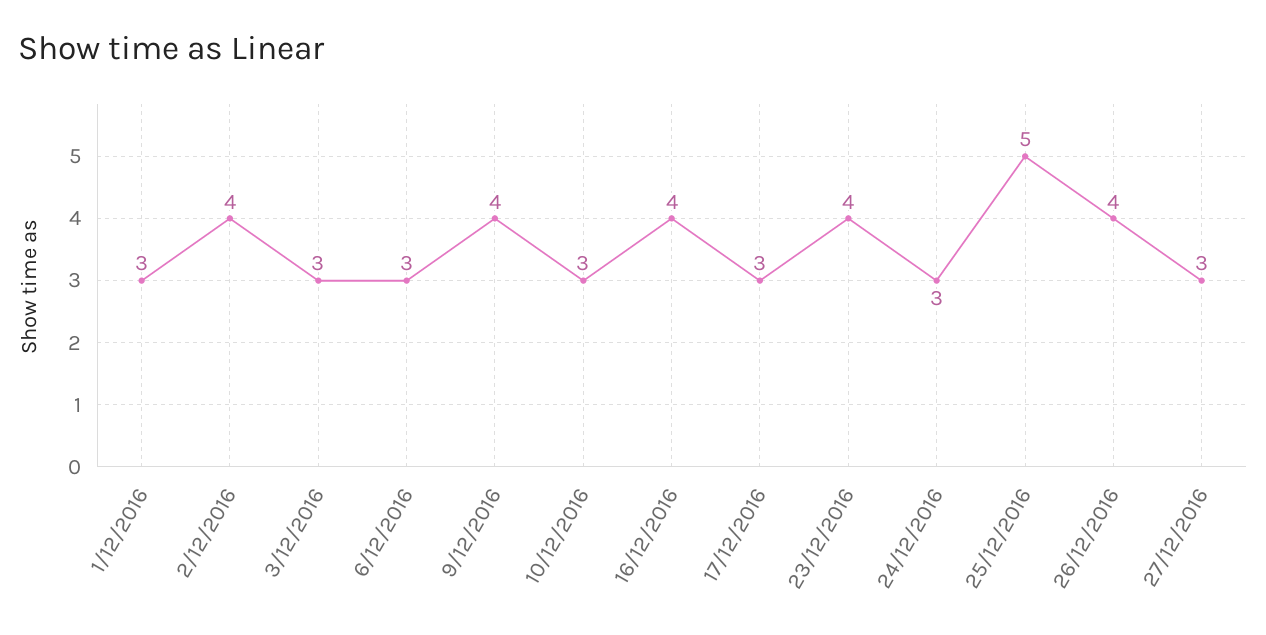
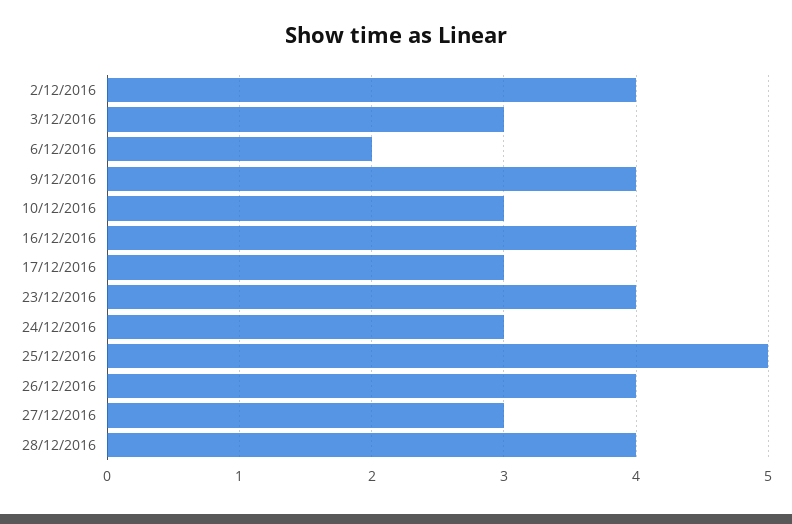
1/12/2016: 3 -> none
6/12/2016: 3 -> 2
28/12/2016: none -> 4

